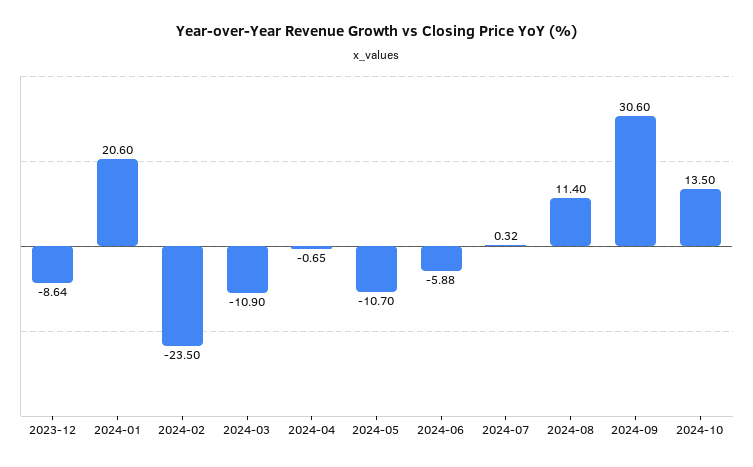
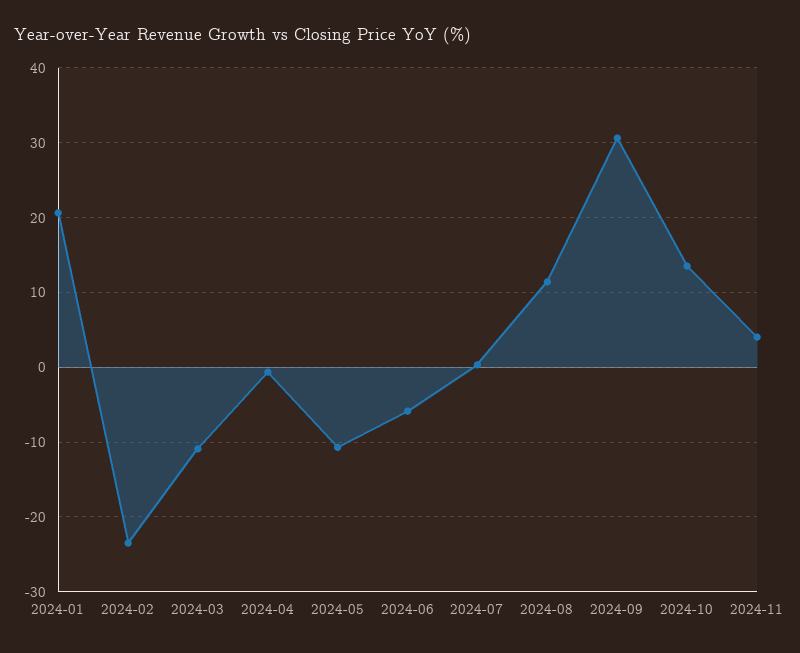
2023-12: -8.64 -> none
2024-11: none -> 4

